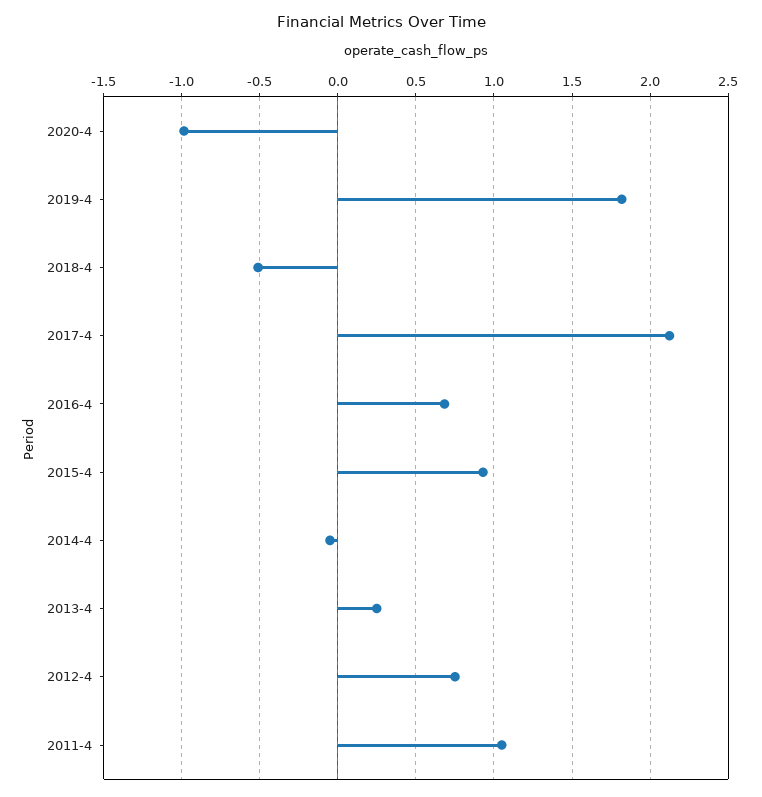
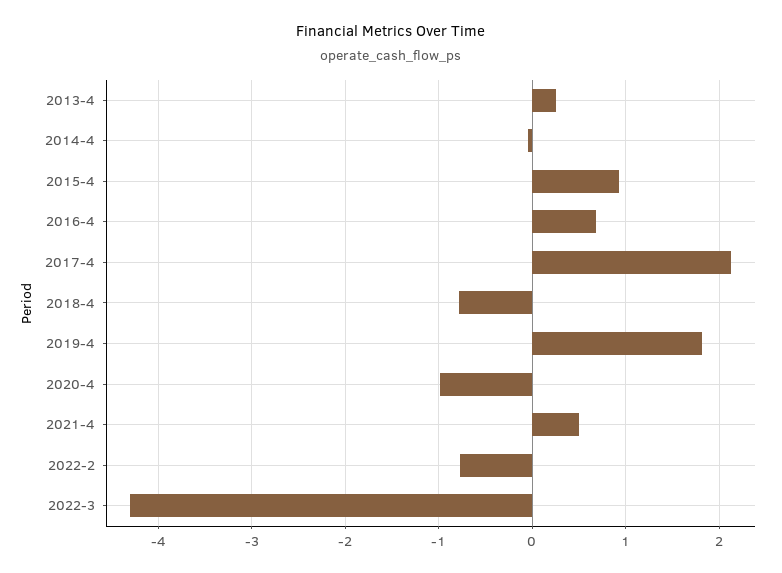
2018-4: -0.5 -> -0.8
2012-4: 0.75 -> none
2011-4: 1.05 -> none
2021-4: none -> 0.5
2022-2: none -> -0.8
2022-3: none -> -4.3

